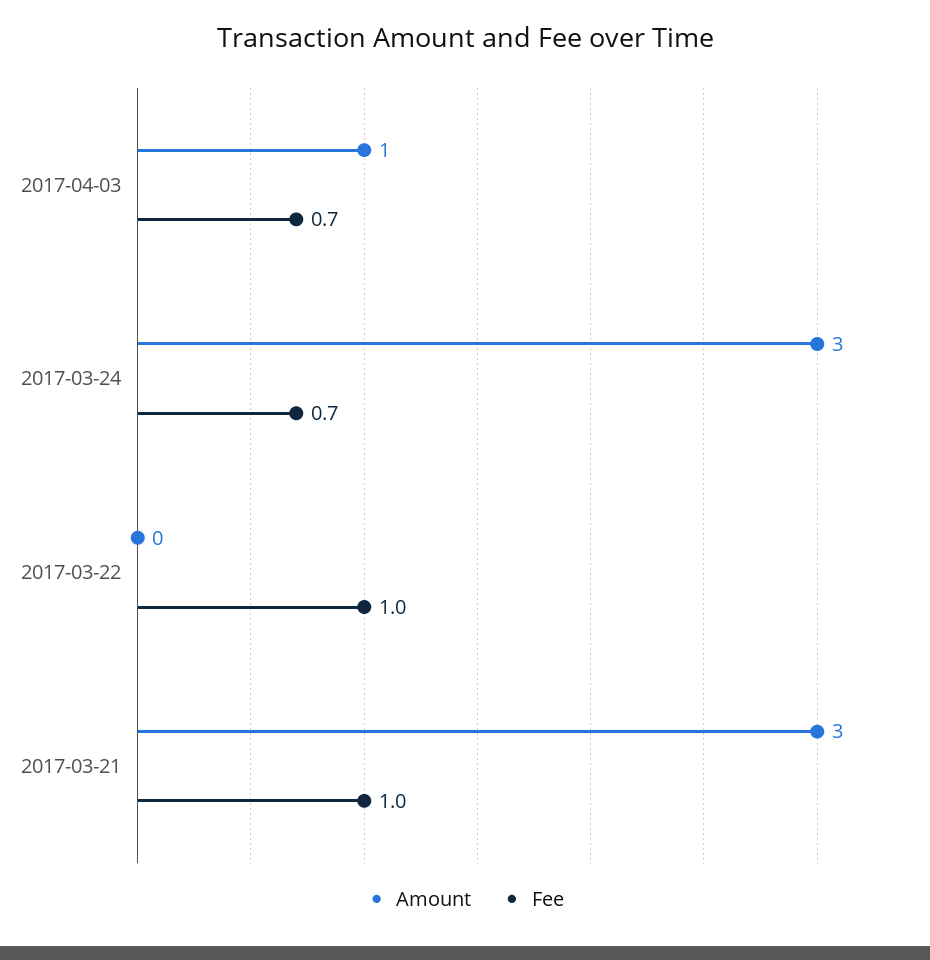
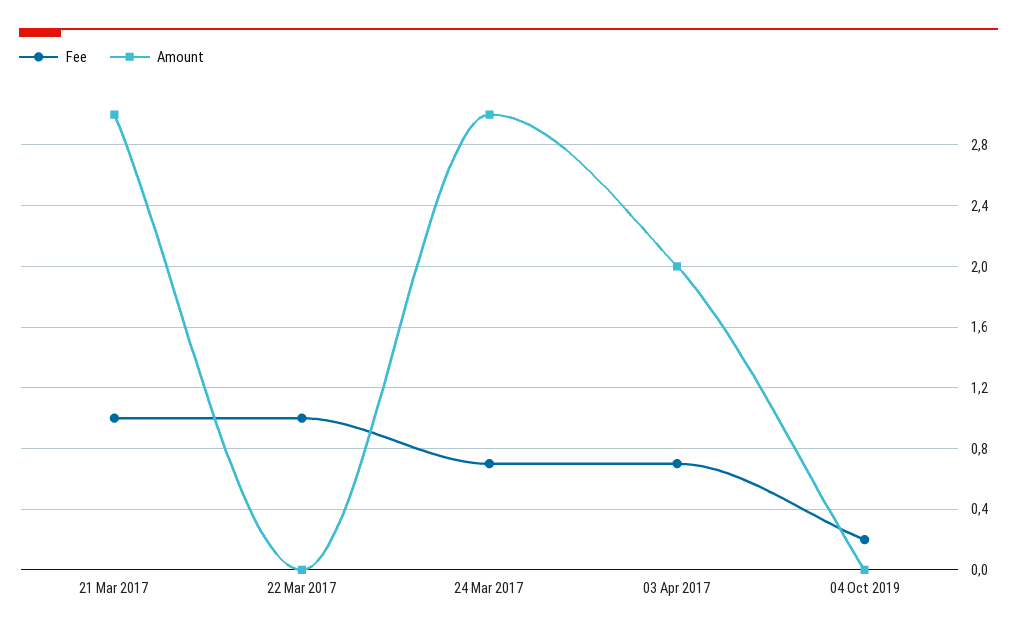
Amount, 2017-04-03: 1 -> 2
Fee, 04 Oct 2019: none -> 0.2
Amount, 04 Oct 2019: none -> 0

